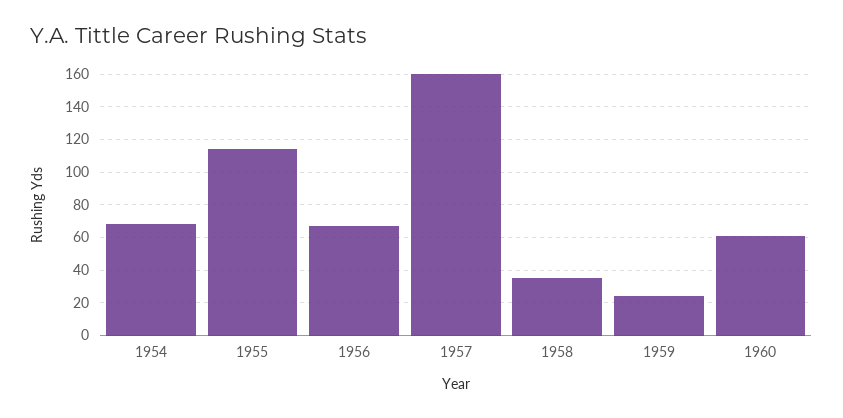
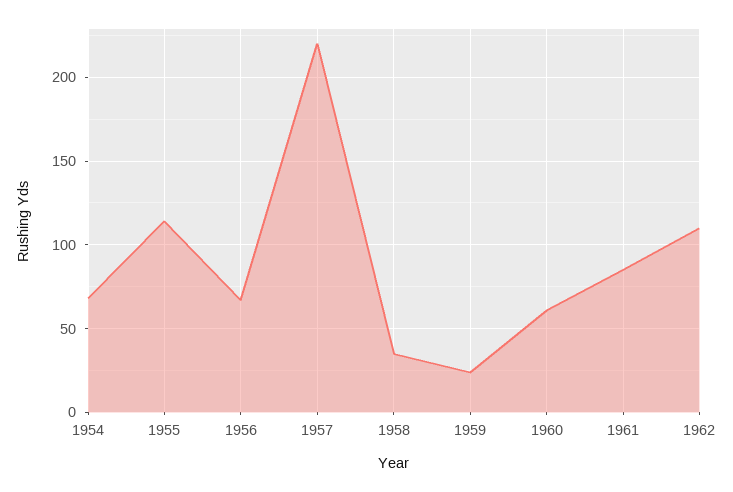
1957: 160 -> 220
1961: none -> 85
1962: none -> 110

